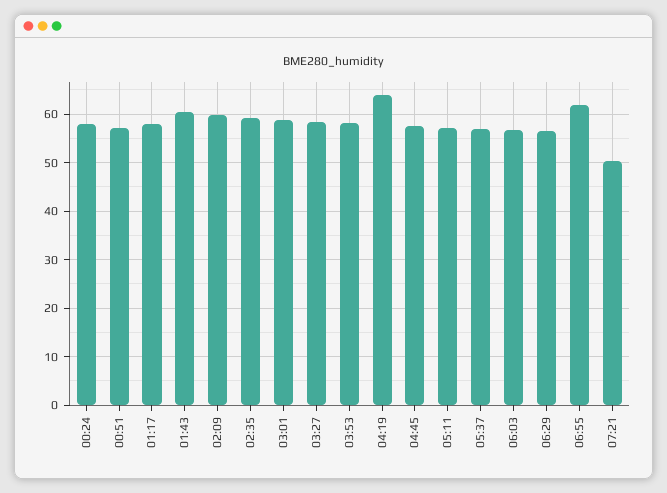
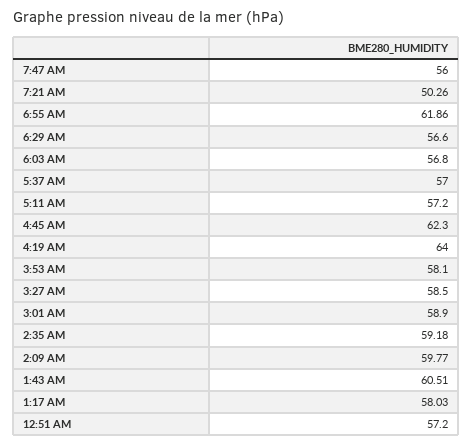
00:24: 58 -> none
04:45: 58 -> 62.3
7:47 AM: none -> 56

